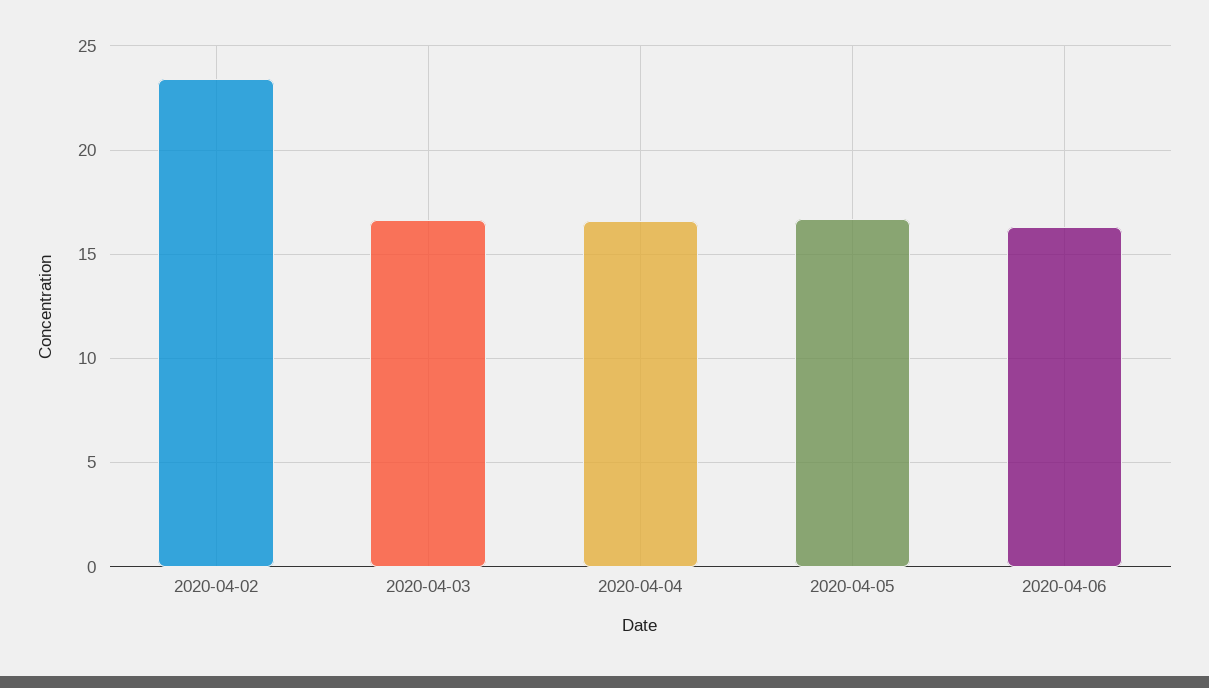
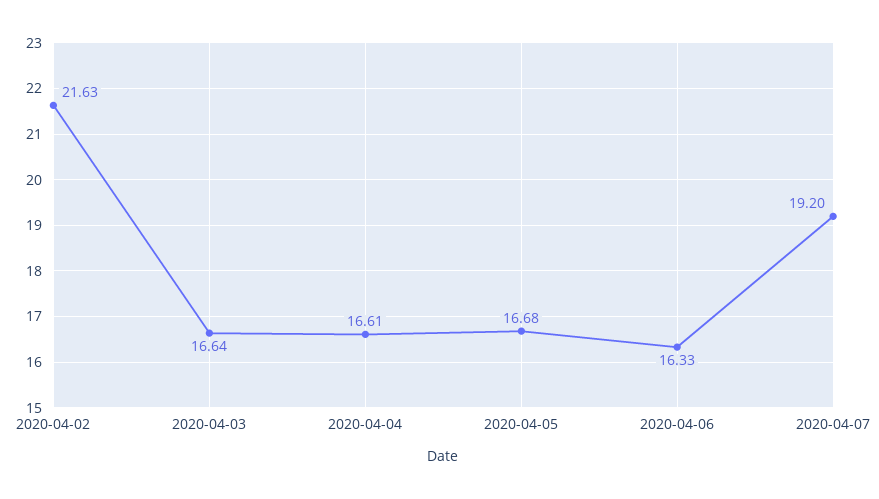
2020-04-02: 23.5 -> 21.63
2020-04-07: none -> 19.2

